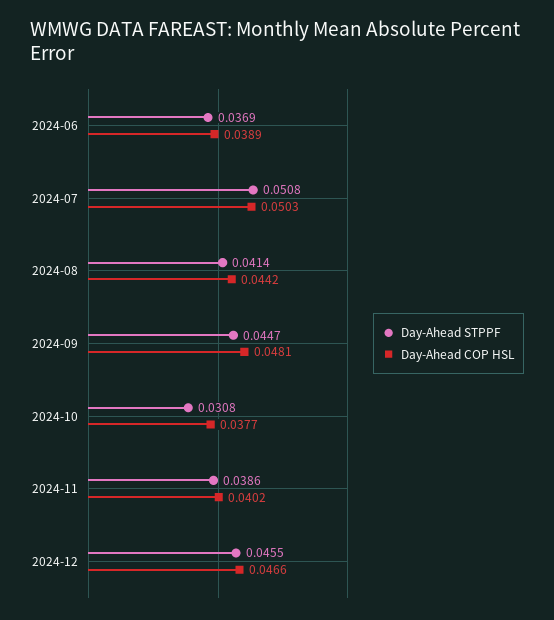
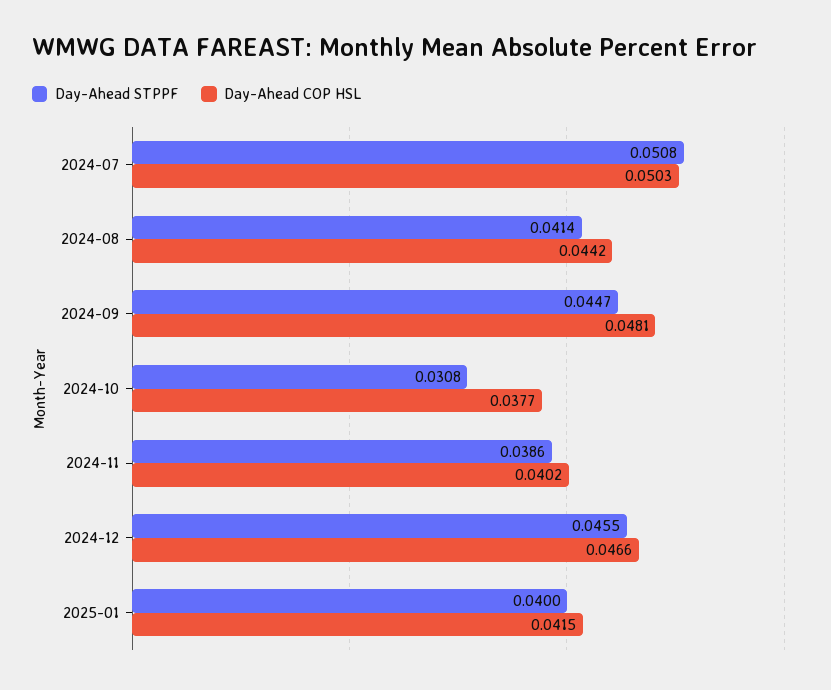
Day-Ahead STPPF, 2024-06: 0.0369 -> none
Day-Ahead COP HSL, 2024-06: 0.0389 -> none
Day-Ahead STPPF, 2025-01: none -> 0.04
Day-Ahead COP HSL, 2025-01: none -> 0.0415

